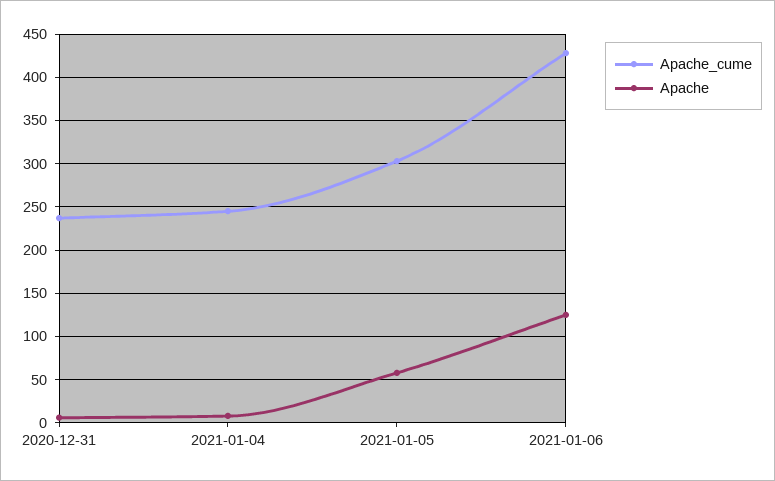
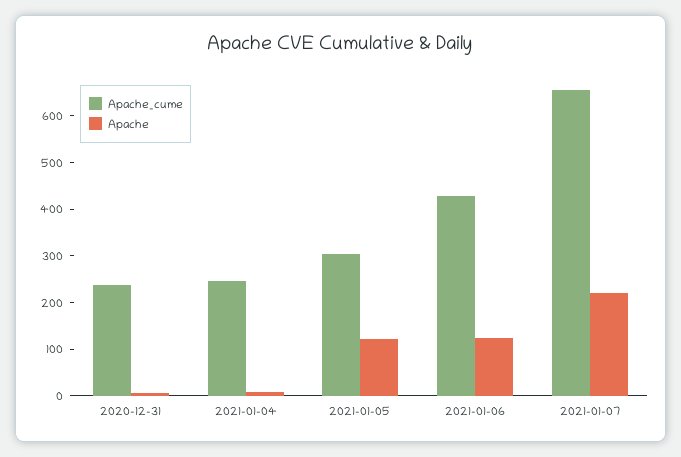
Apache, 2021-01-05: 60 -> 120
Apache_cume, 2021-01-07: none -> 660
Apache, 2021-01-07: none -> 220

